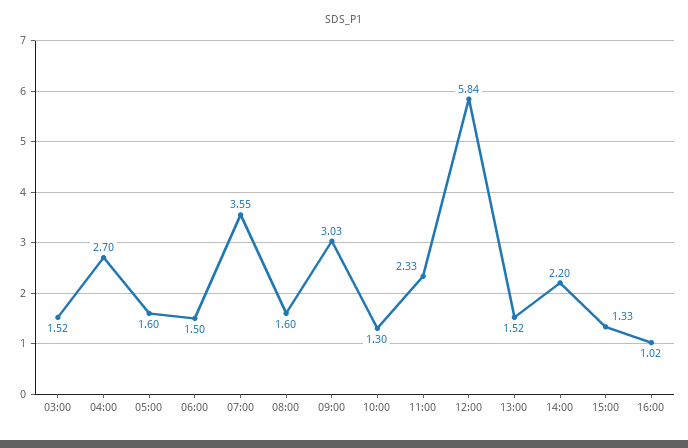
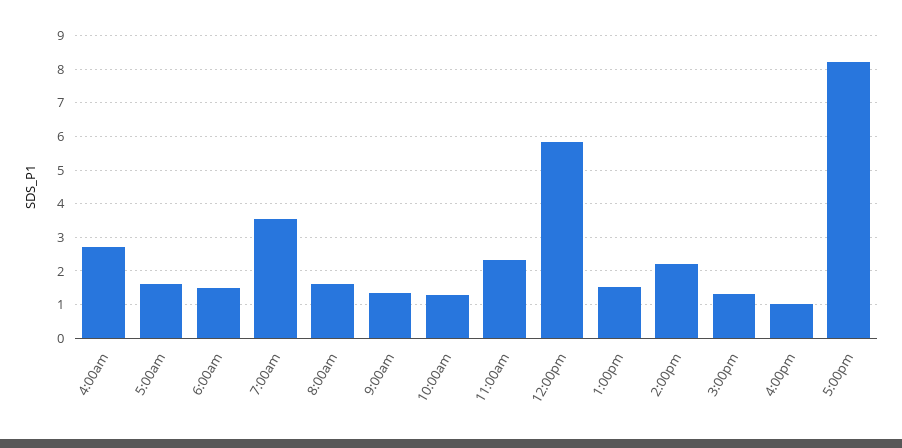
03:00: 1.52 -> none
09:00: 3.03 -> 1.4
5:00pm: none -> 8.2

